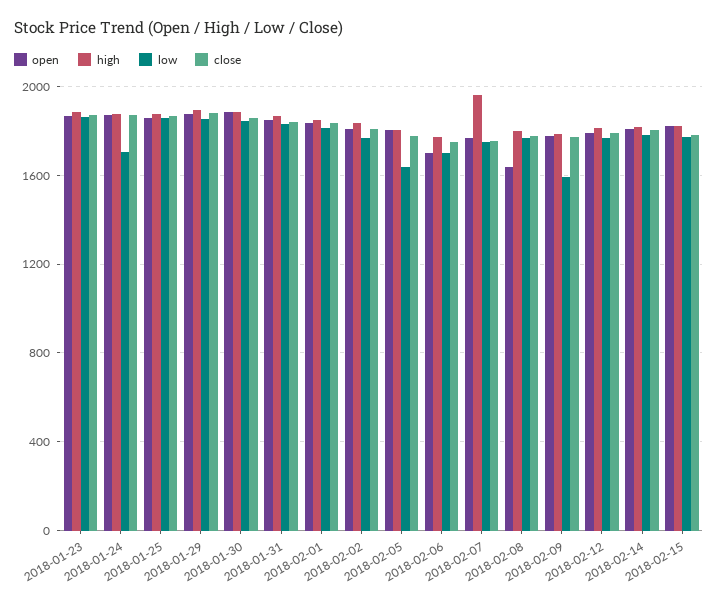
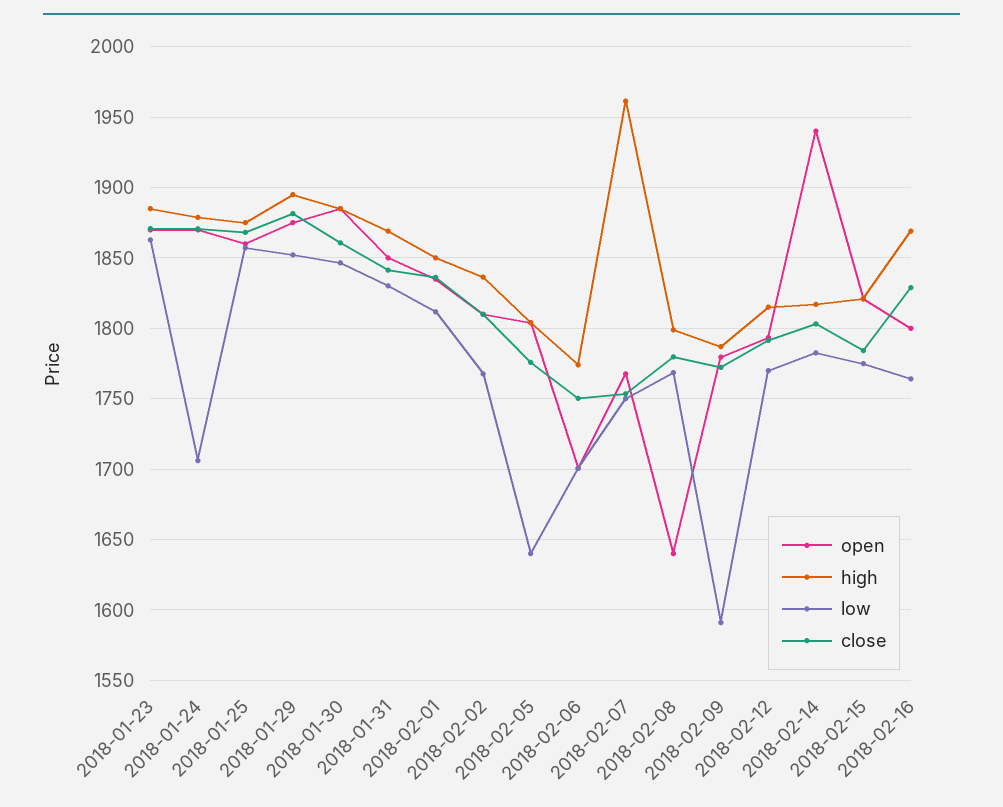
open, 2018-02-14: 1800 -> 1940
open, 2018-02-16: none -> 1800
high, 2018-02-16: none -> 1870
low, 2018-02-16: none -> 1765
close, 2018-02-16: none -> 1830

